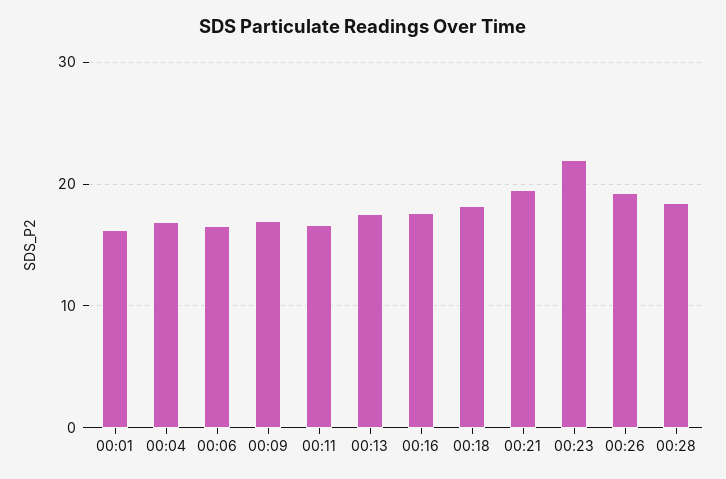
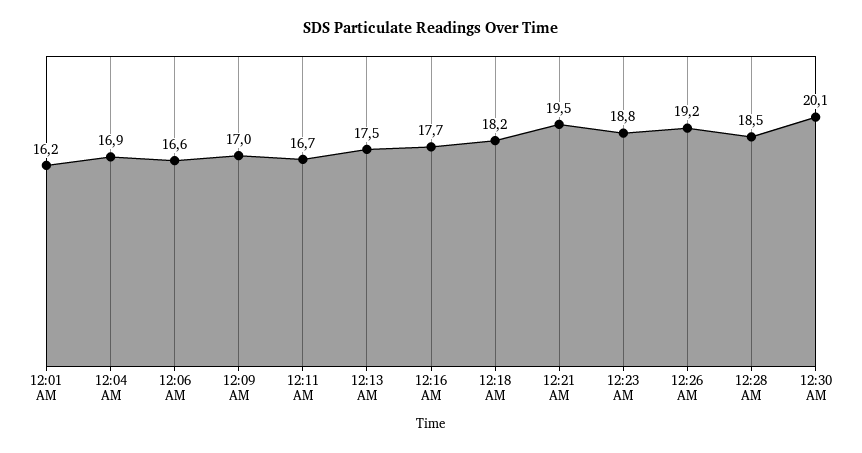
00:23: 22 -> 18.8
12:30 AM: none -> 20.1

